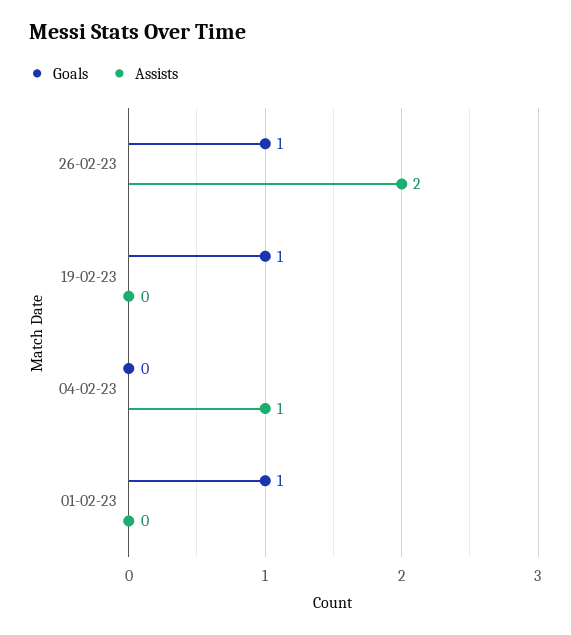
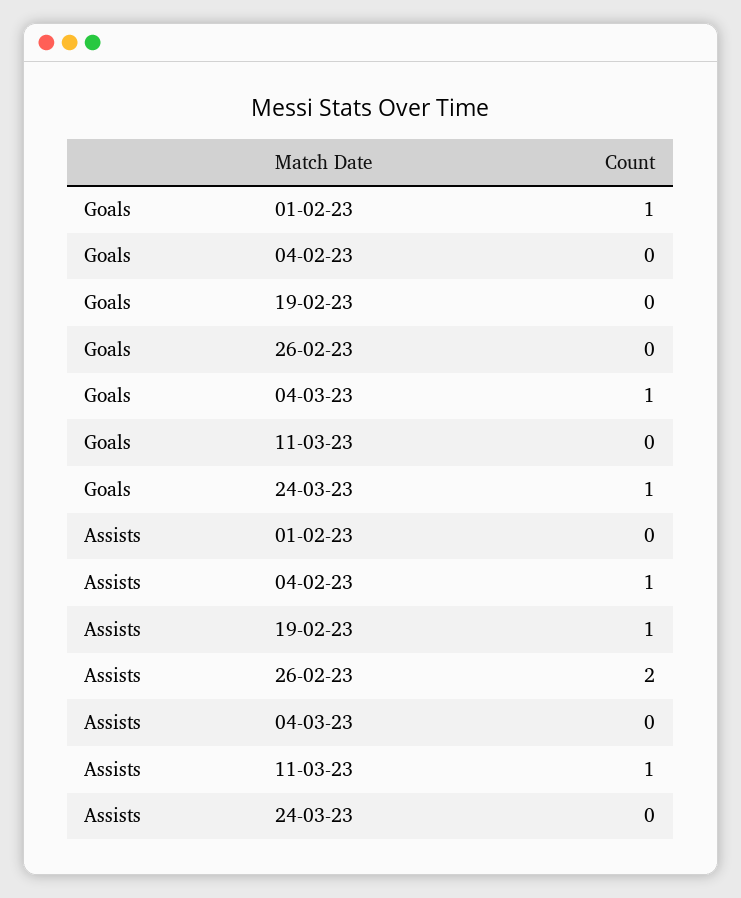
Goals, 26-02-23: 1 -> 0
Goals, 19-02-23: 1 -> 0
Assists, 19-02-23: 0 -> 1
Goals, 04-03-23: none -> 1
Goals, 11-03-23: none -> 0
Goals, 24-03-23: none -> 1
Assists, 04-03-23: none -> 0
Assists, 11-03-23: none -> 1
Assists, 24-03-23: none -> 0

